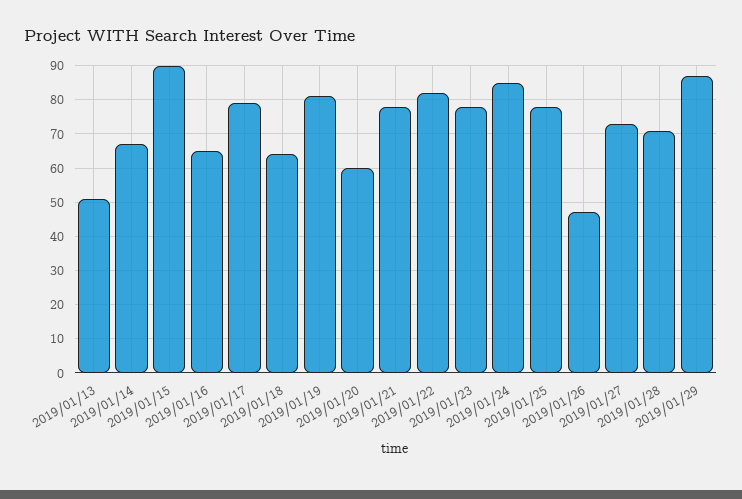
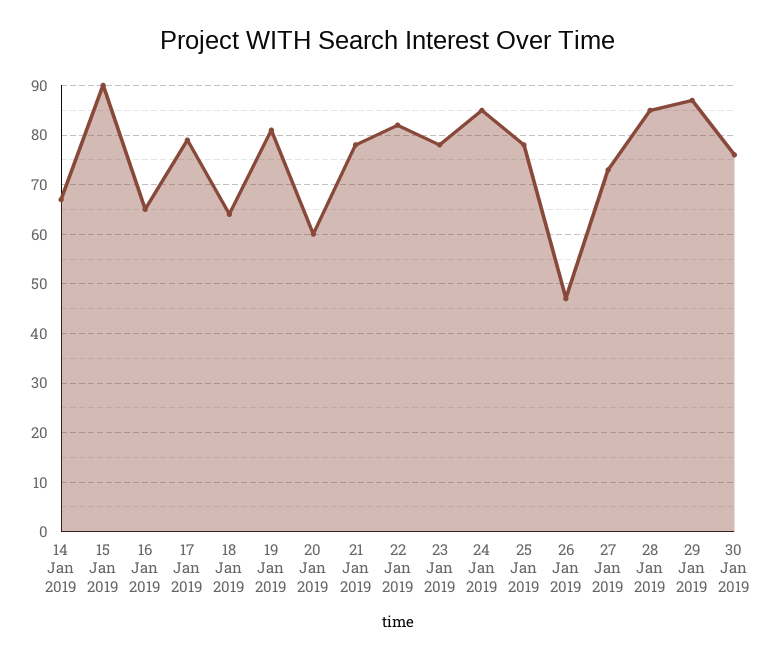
2019/01/13: 50 -> none
2019/01/28: 70 -> 85
30 Jan 2019: none -> 75

